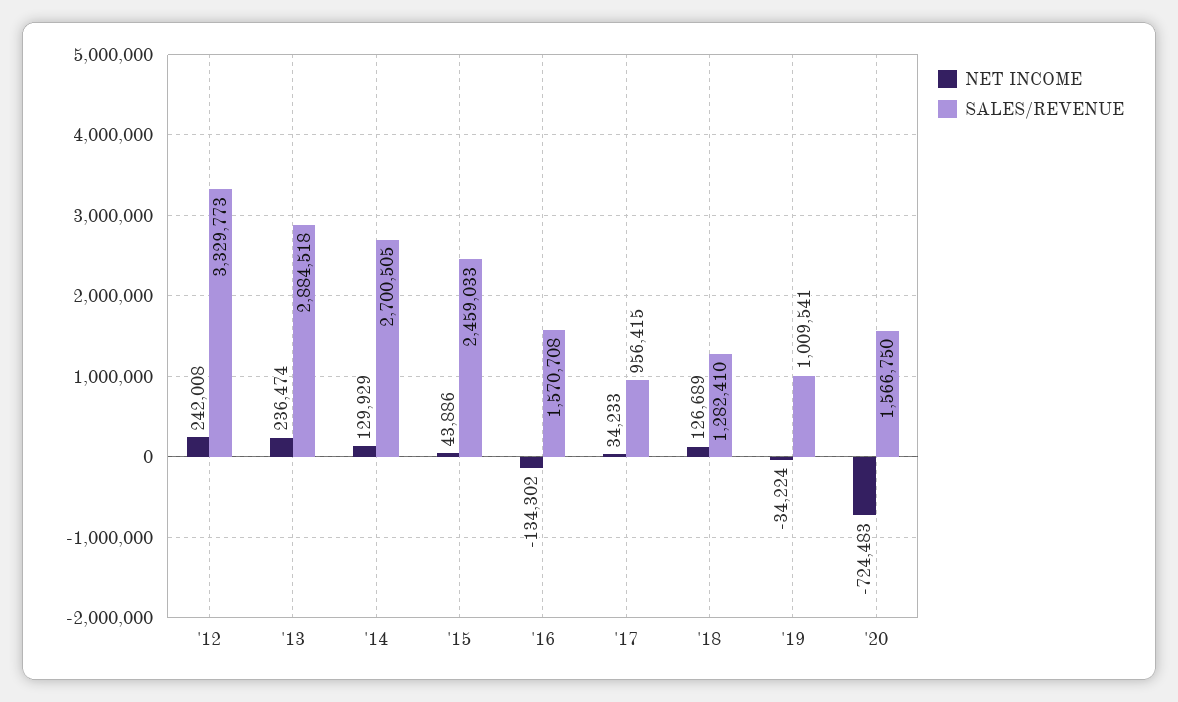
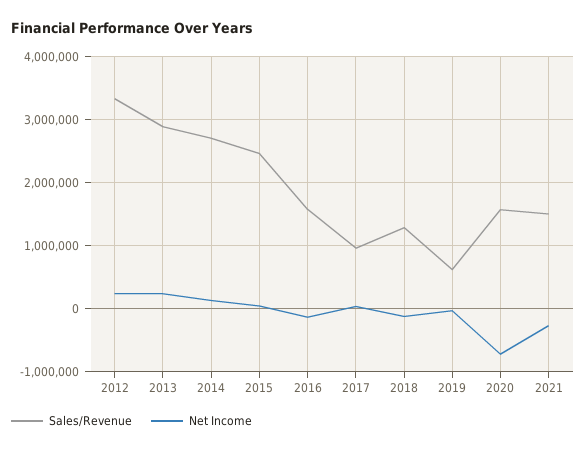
NET INCOME, '18: 126689 -> -100000
SALES/REVENUE, '19: 1009541 -> 600000
SALES/REVENUE, 2021: none -> 1500000
NET INCOME, 2021: none -> -300000

